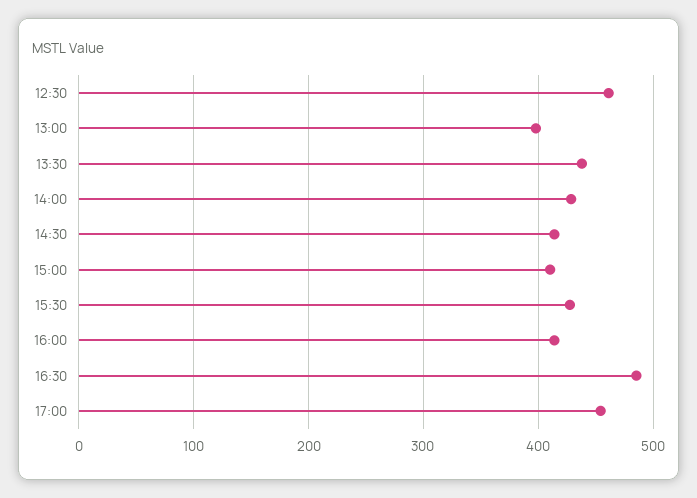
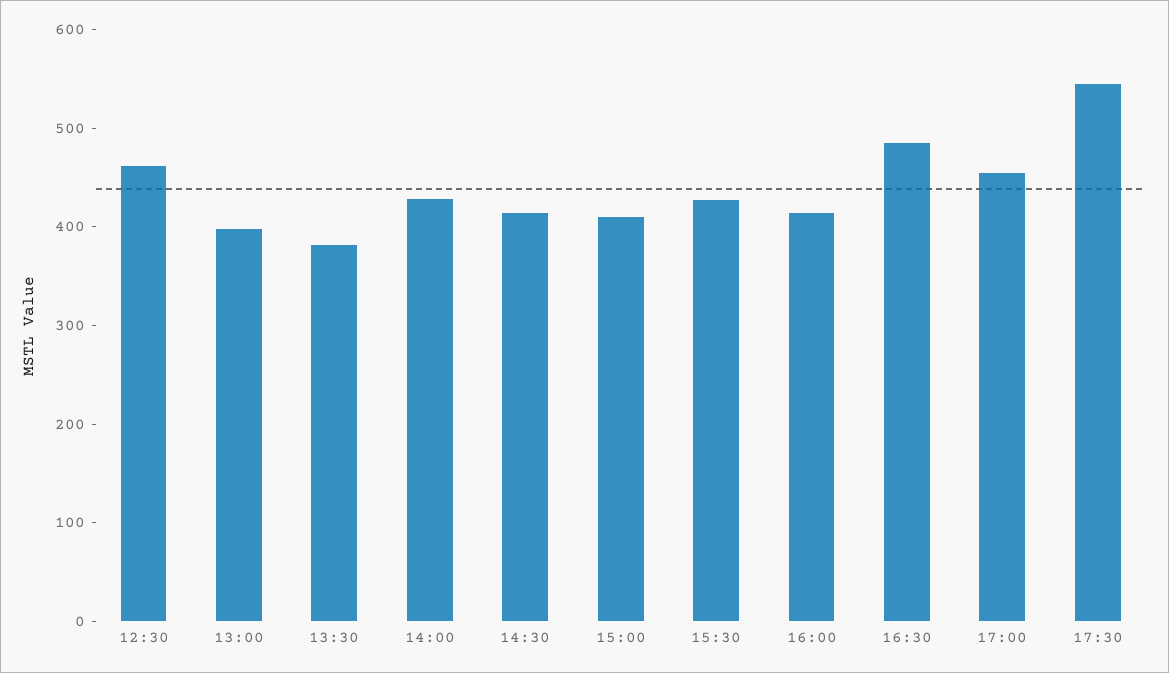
13:30: 440 -> 380
17:30: none -> 540

